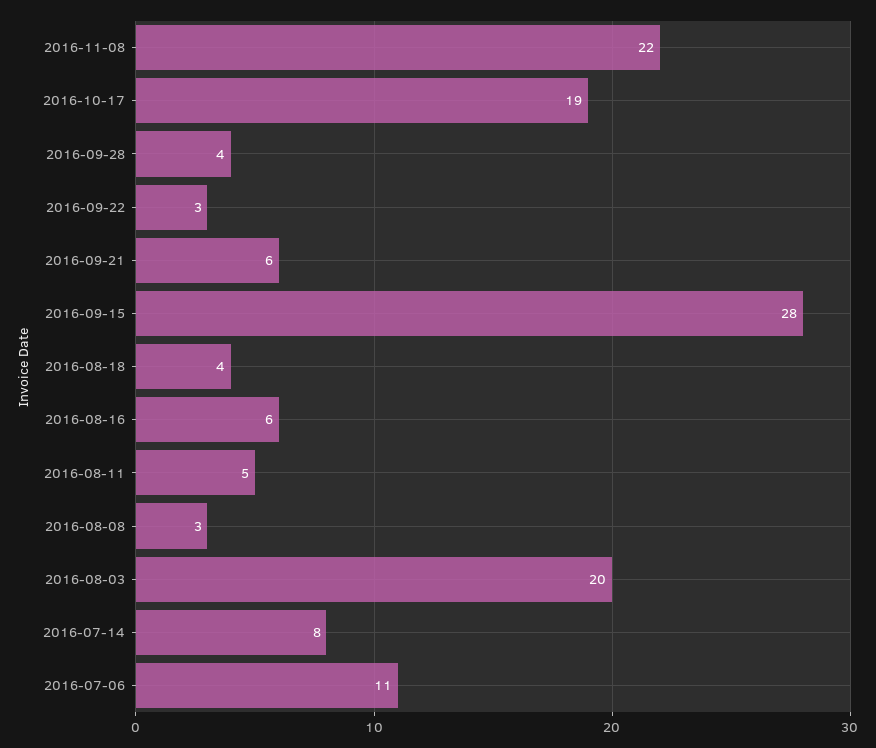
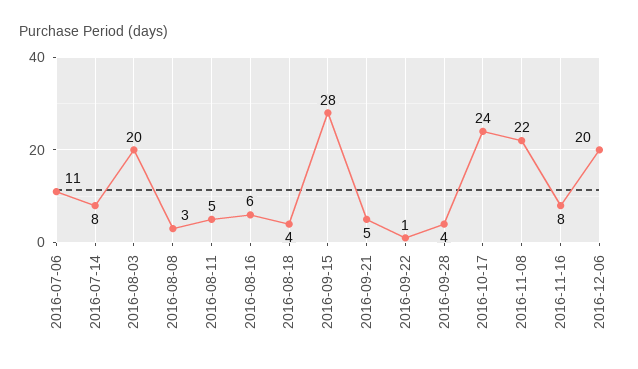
2016-10-17: 19 -> 24
2016-09-22: 3 -> 1
2016-09-21: 6 -> 5
2016-11-16: none -> 8
2016-12-06: none -> 20

